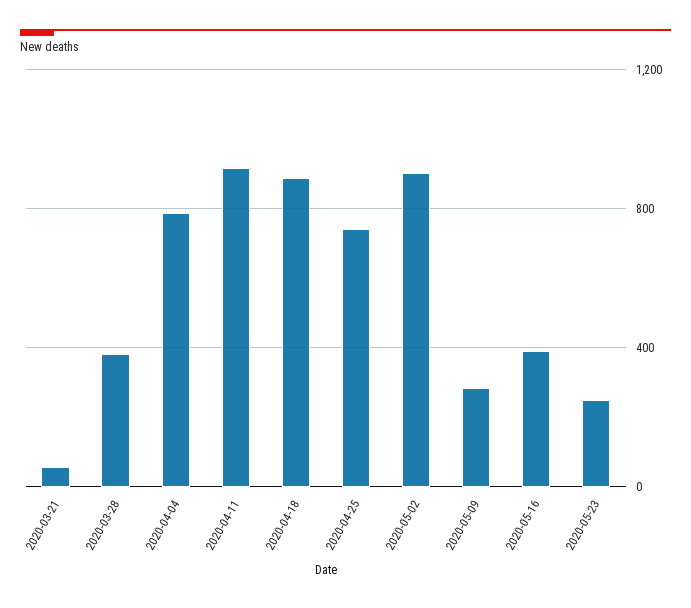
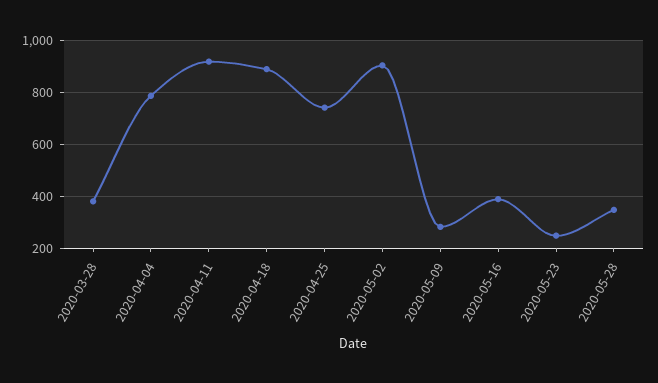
2020-03-21: 50 -> none
2020-05-28: none -> 350

